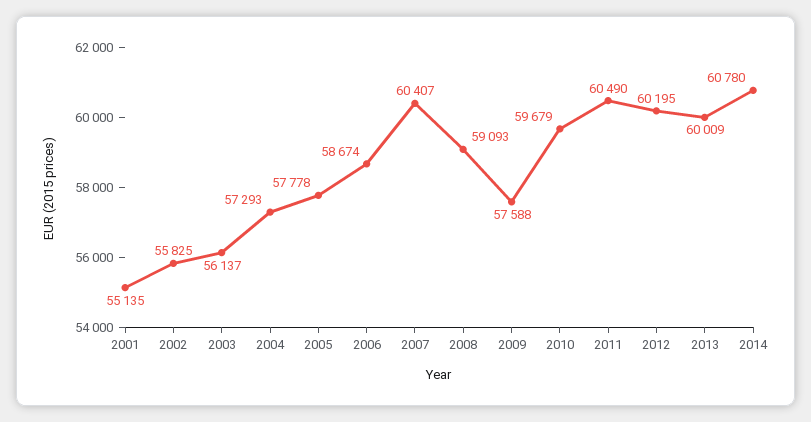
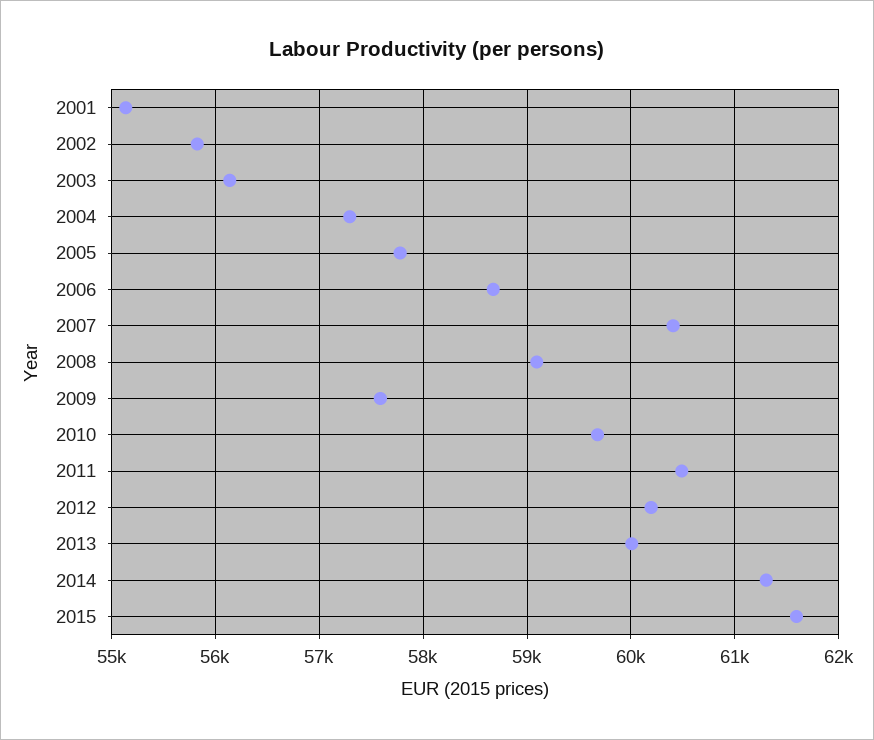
2014: 60780 -> 61300
2015: none -> 61600

